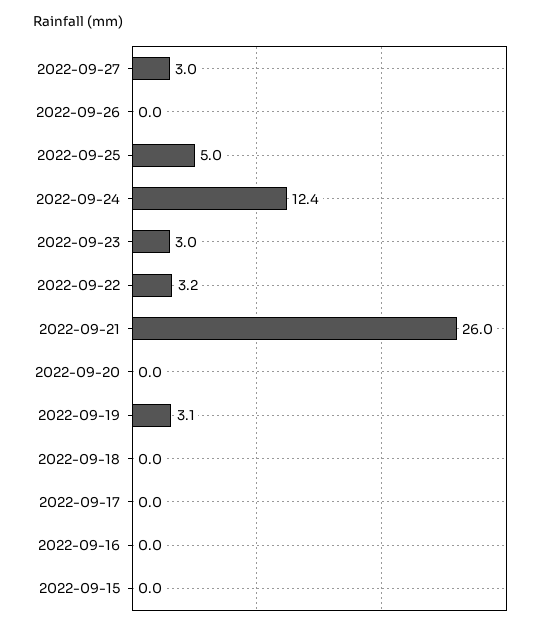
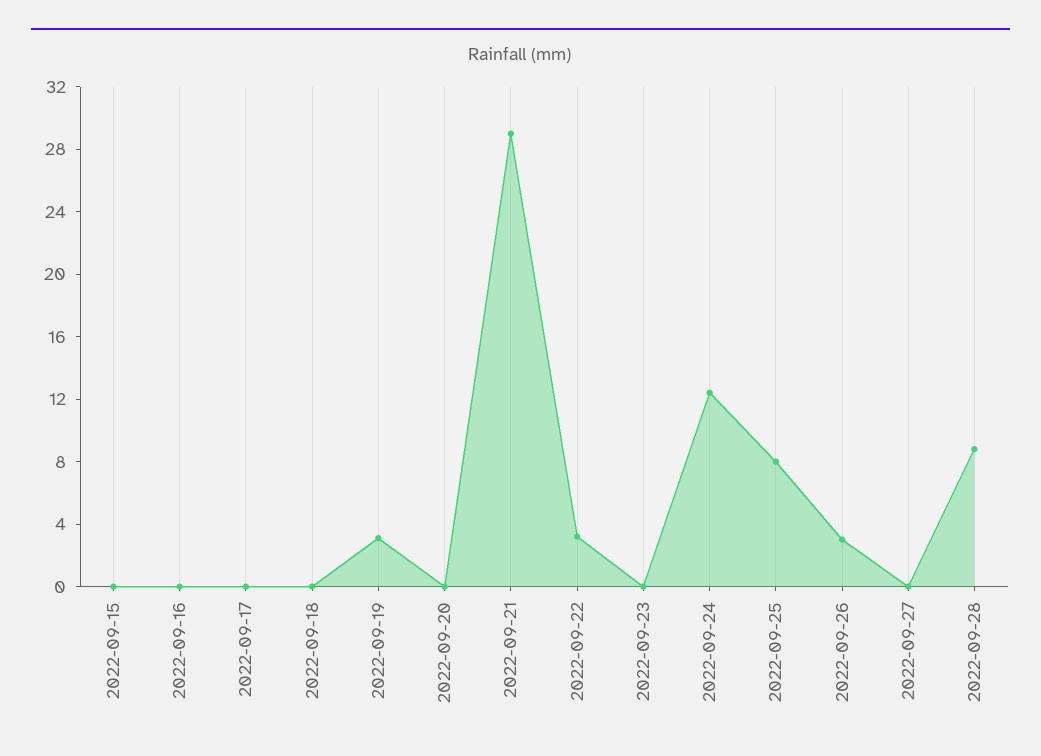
2022-09-27: 3 -> 0
2022-09-26: 0 -> 3
2022-09-25: 5 -> 8
2022-09-23: 3 -> 0
2022-09-21: 26 -> 29
2022-09-28: none -> 9

